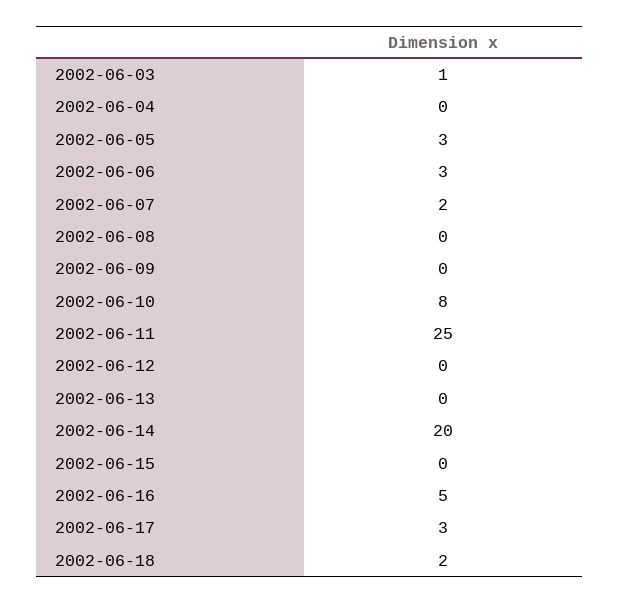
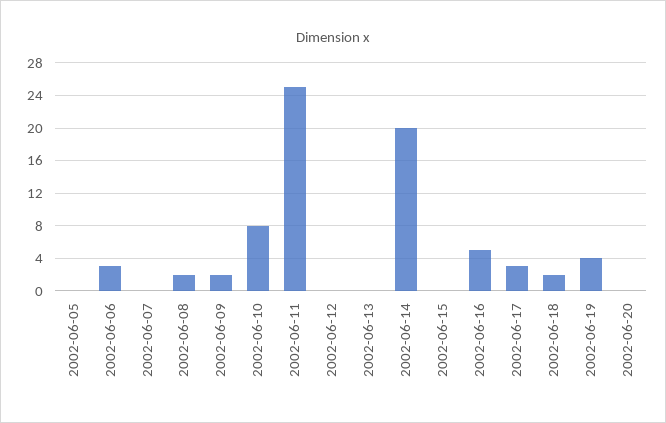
2002-06-03: 1 -> none
2002-06-04: 0 -> none
2002-06-05: 3 -> 0
2002-06-07: 2 -> 0
2002-06-08: 0 -> 2
2002-06-09: 0 -> 2
2002-06-19: none -> 4
2002-06-20: none -> 0

